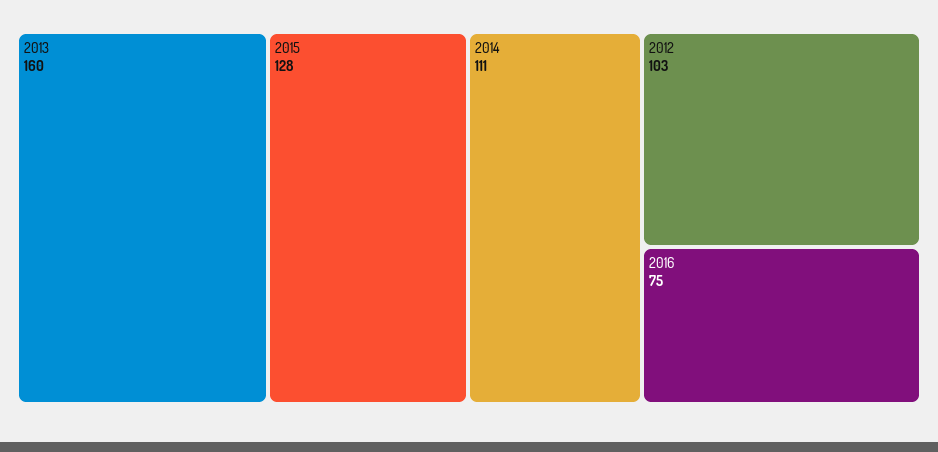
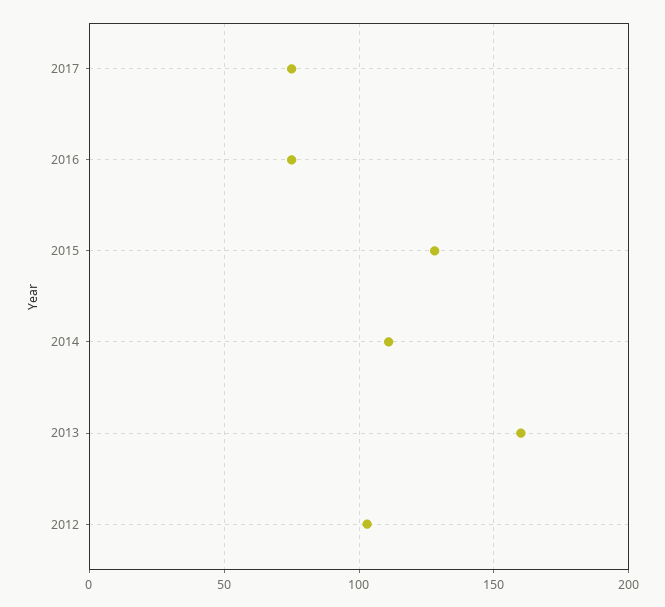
2017: none -> 75

